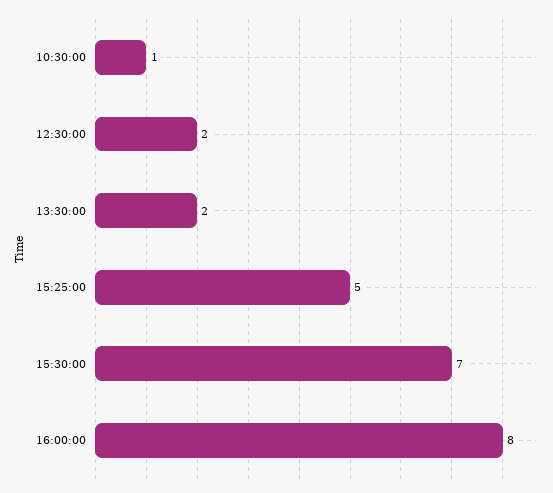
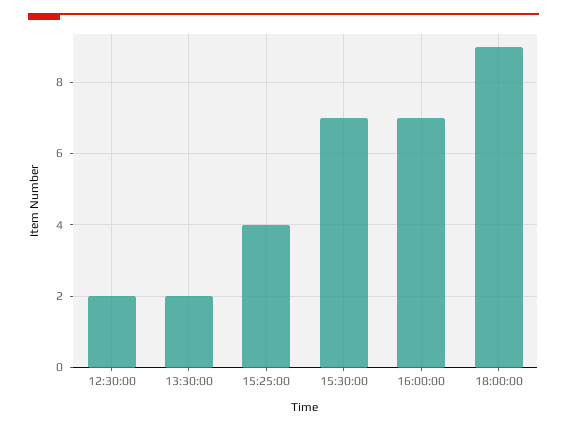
10:30:00: 1 -> none
15:25:00: 5 -> 4
16:00:00: 8 -> 7
18:00:00: none -> 9

